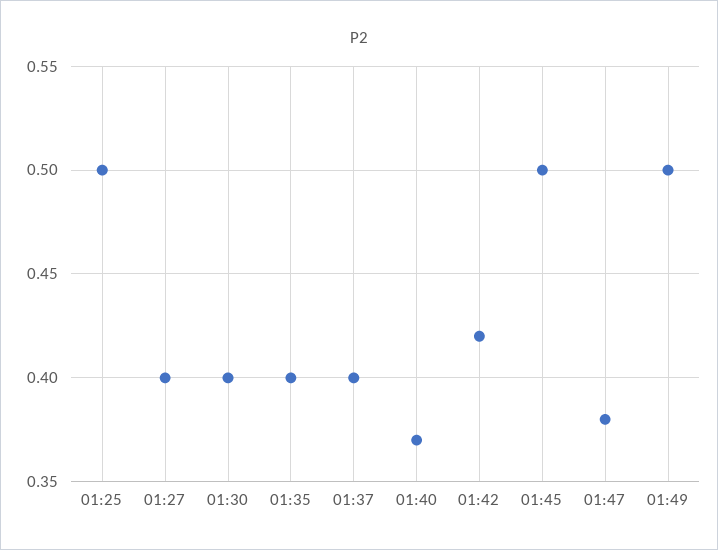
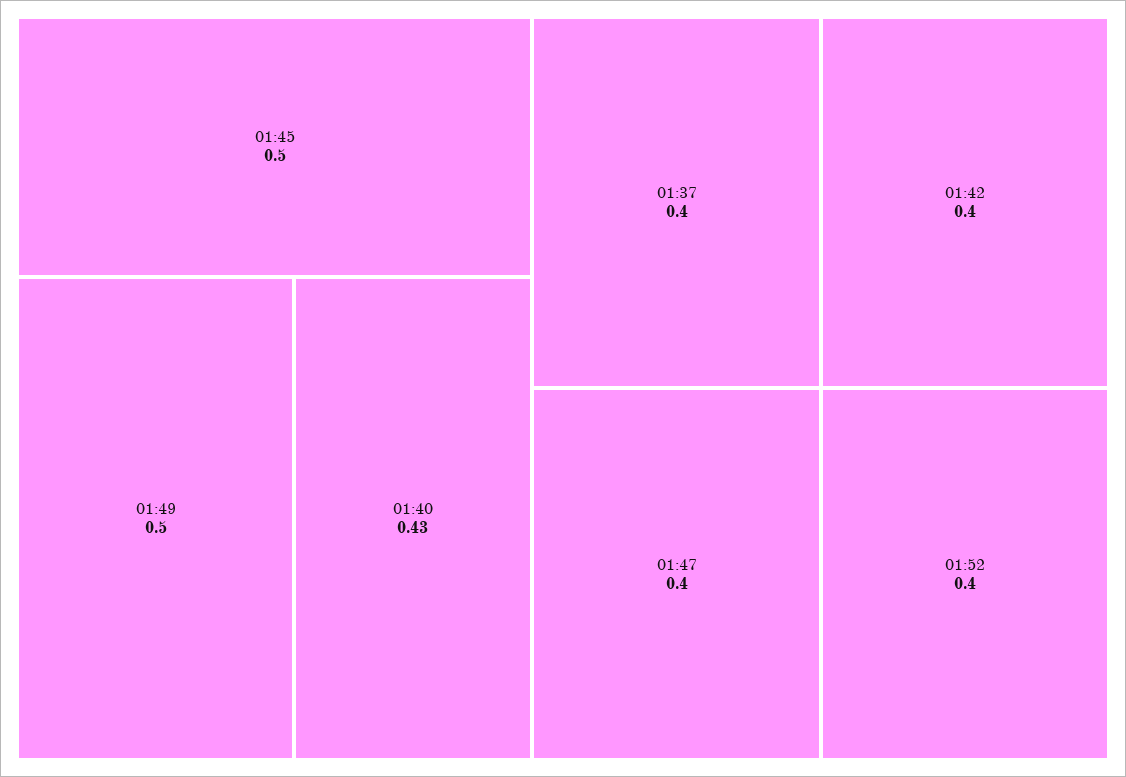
01:25: 0.5 -> none
01:27: 0.4 -> none
01:30: 0.4 -> none
01:35: 0.4 -> none
01:40: 0.37 -> 0.43
01:42: 0.42 -> 0.4
01:47: 0.38 -> 0.4
01:52: none -> 0.4

